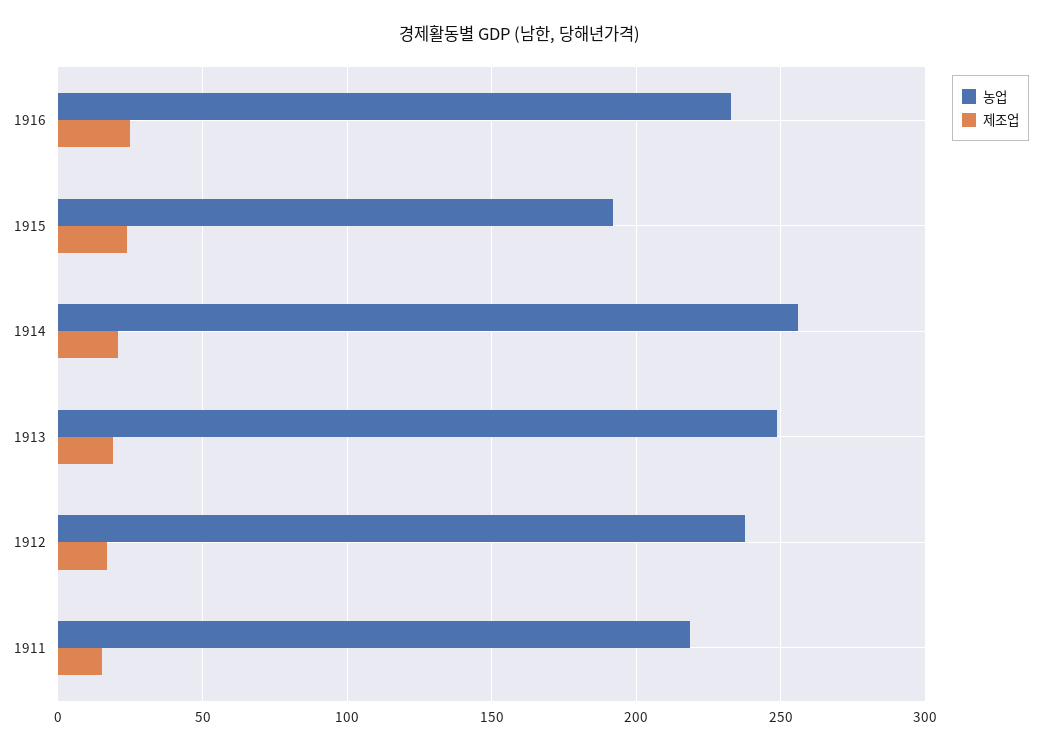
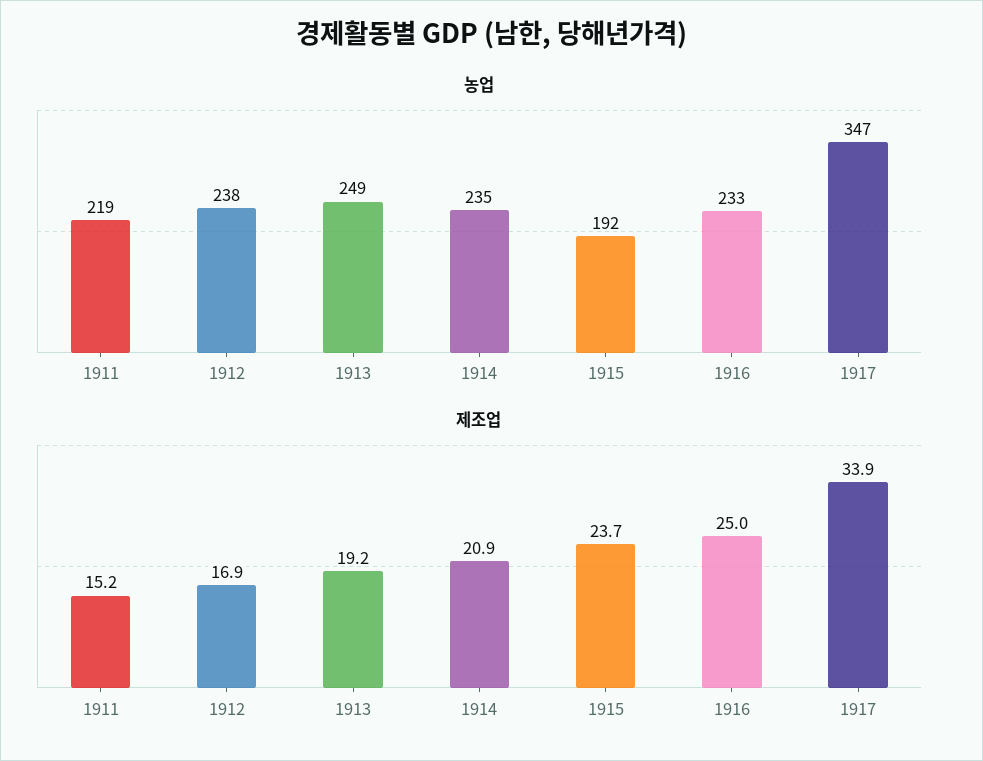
농업, 1914: 255 -> 235
농업, 1917: none -> 347
제조업, 1917: none -> 33.9

